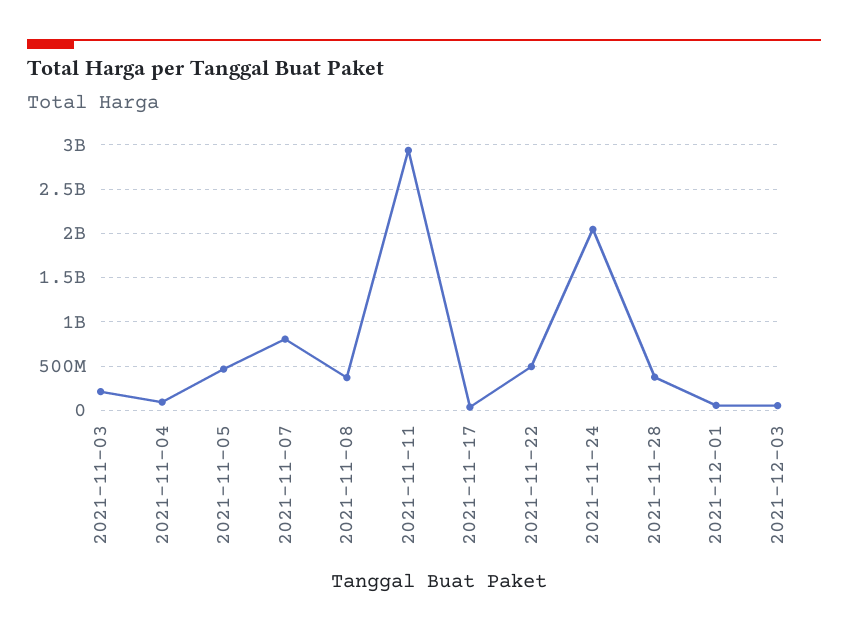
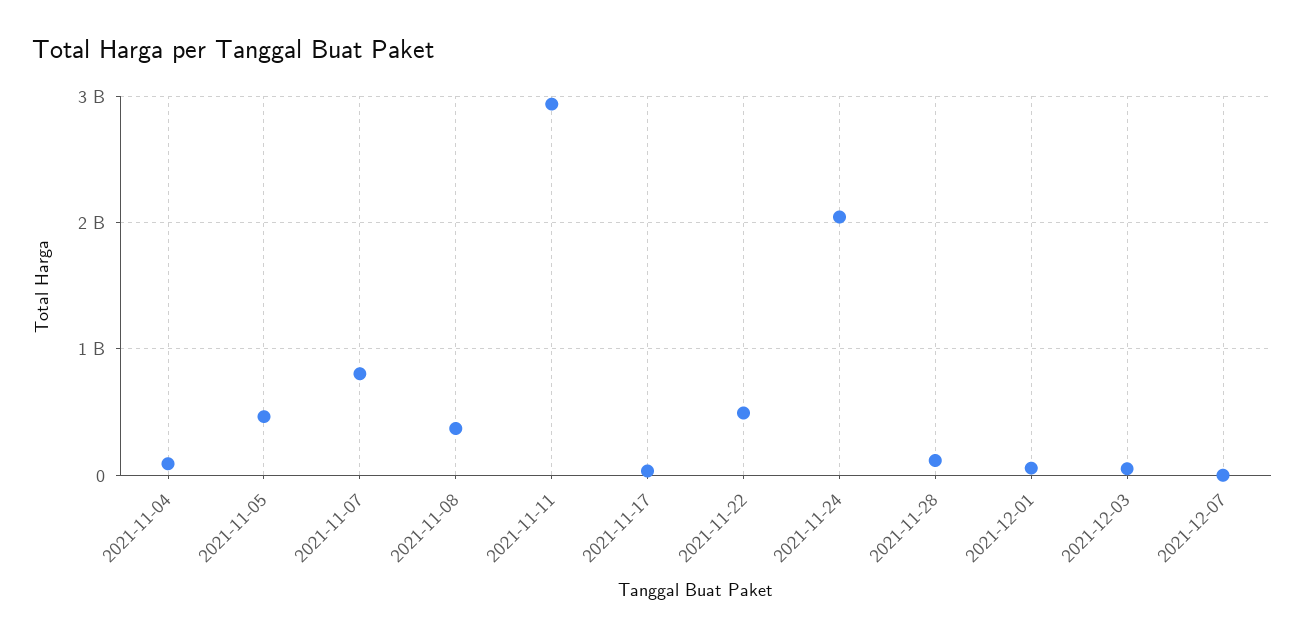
2021-11-03: 200000000 -> none
2021-11-28: 400000000 -> 100000000
2021-12-07: none -> 0

